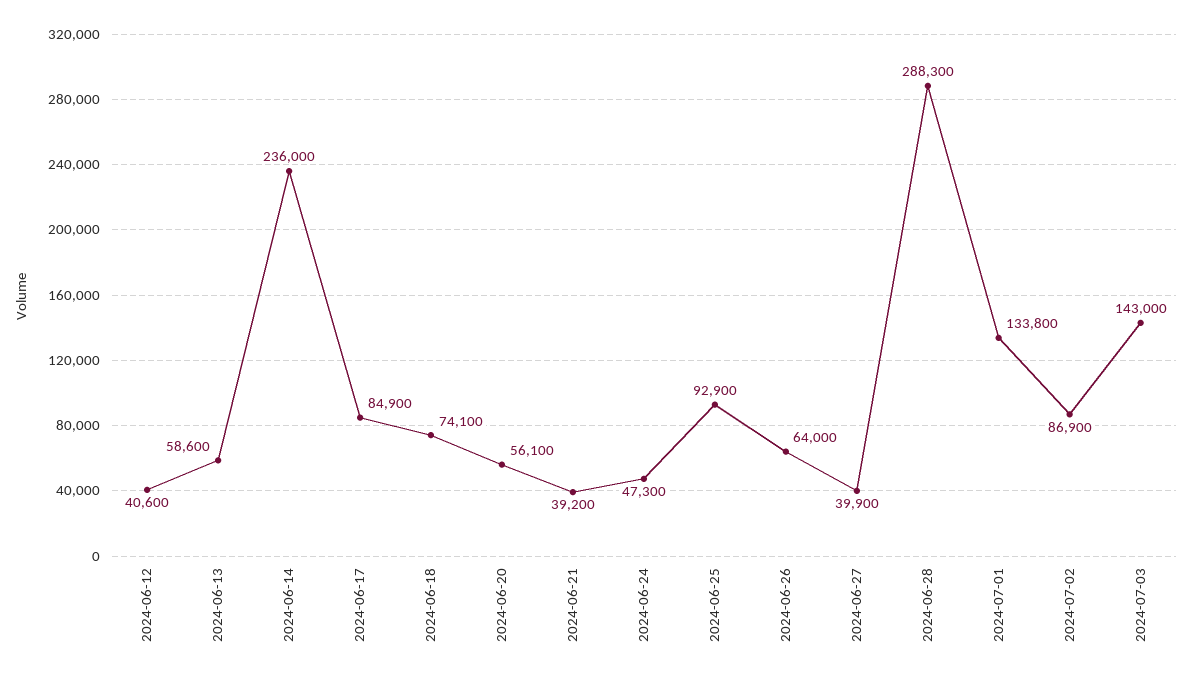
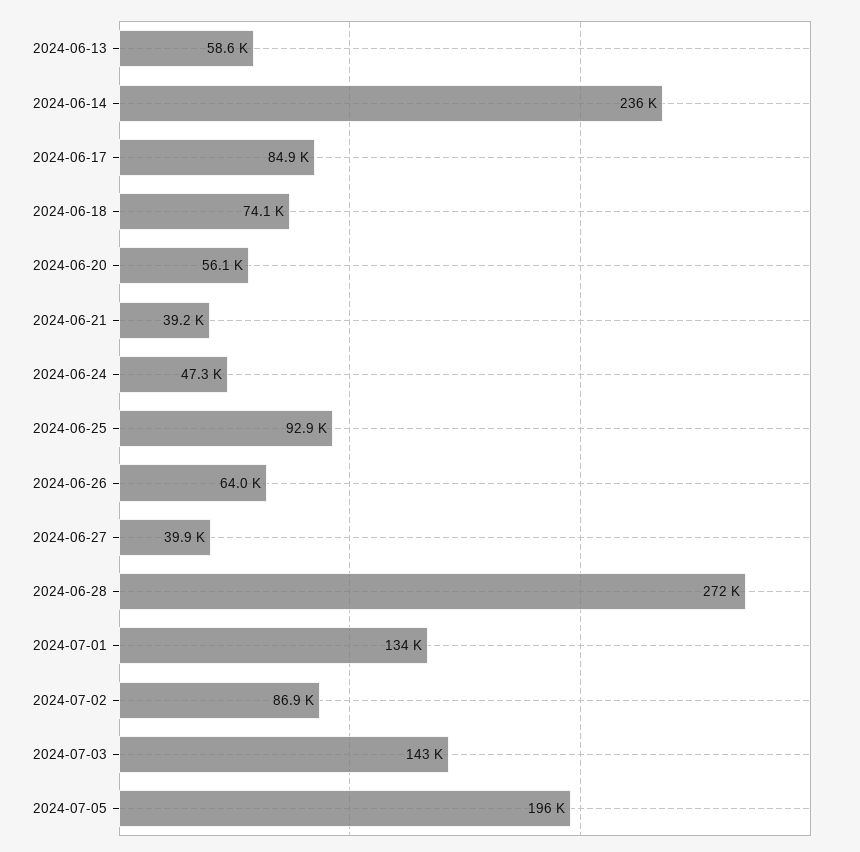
2024-06-12: 40600 -> none
2024-06-28: 288300 -> 272000
2024-07-05: none -> 196000

